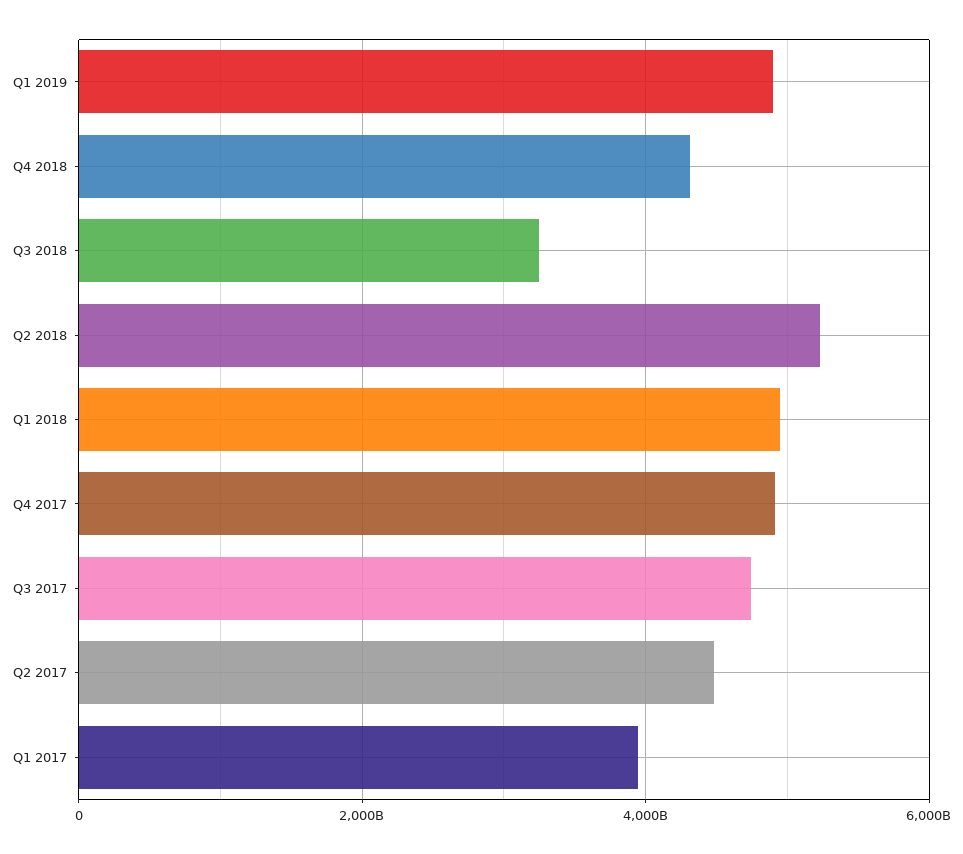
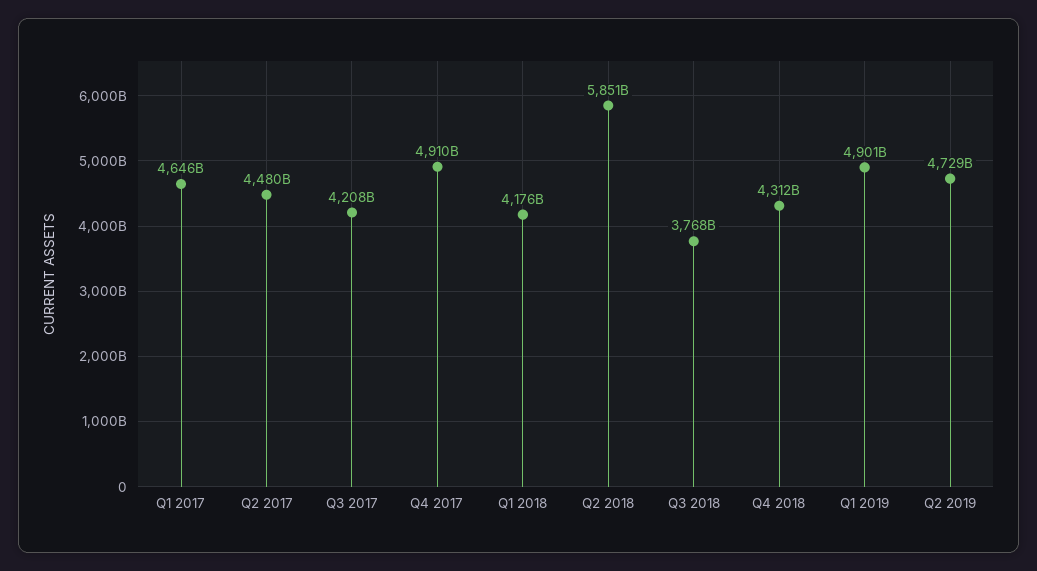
Q3 2018: 3200000000000 -> 3768000000000
Q2 2018: 5200000000000 -> 5851000000000
Q1 2018: 5000000000000 -> 4176000000000
Q3 2017: 4800000000000 -> 4208000000000
Q1 2017: 4000000000000 -> 4646000000000
Q2 2019: none -> 4729000000000

